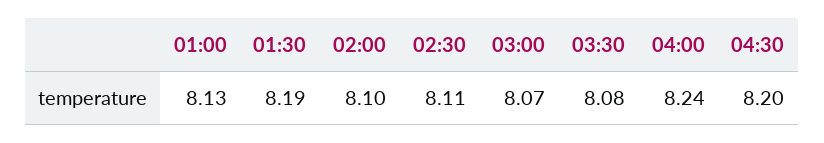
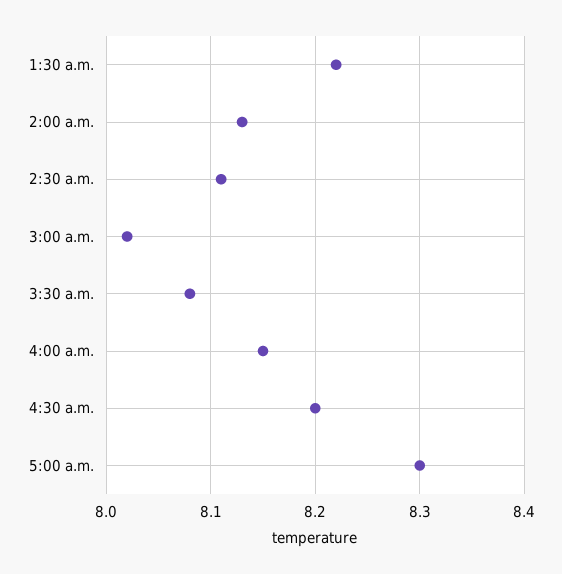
01:00: 8.13 -> none
01:30: 8.19 -> 8.22
02:00: 8.1 -> 8.13
03:00: 8.07 -> 8.02
04:00: 8.24 -> 8.15
5:00 a.m.: none -> 8.3

